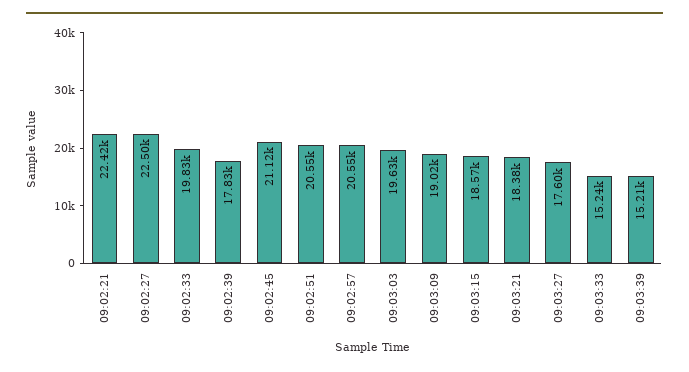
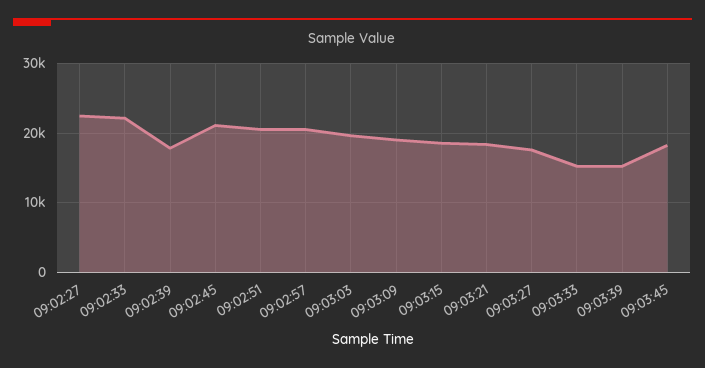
09:02:21: 22420 -> none
09:02:33: 19830 -> 22000
09:03:45: none -> 18000

